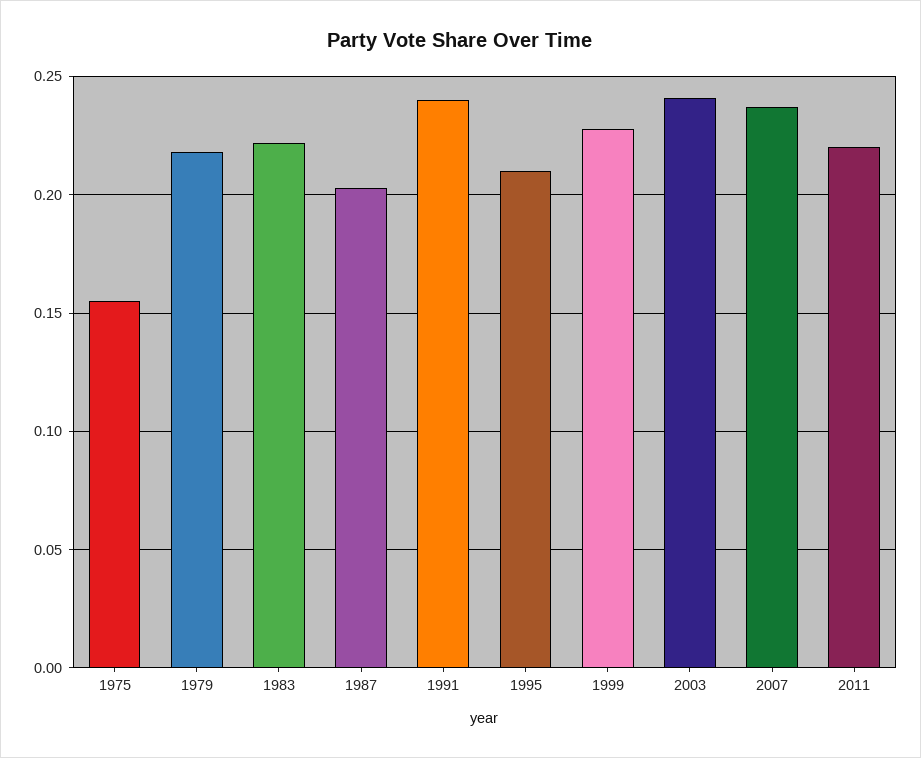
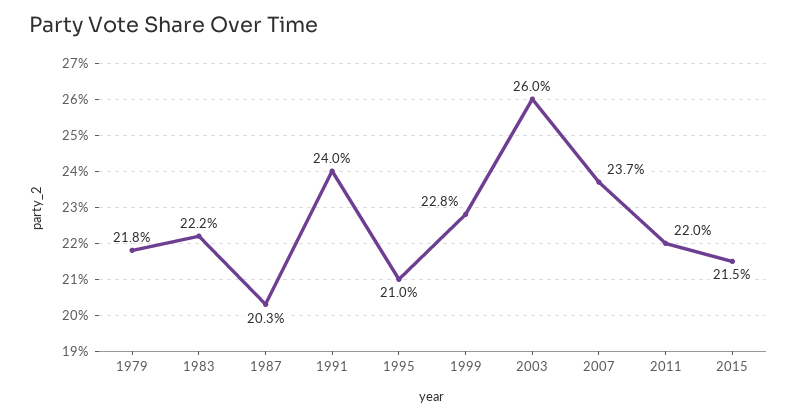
1975: 0.155 -> none
2003: 0.24 -> 0.26
2015: none -> 0.215

